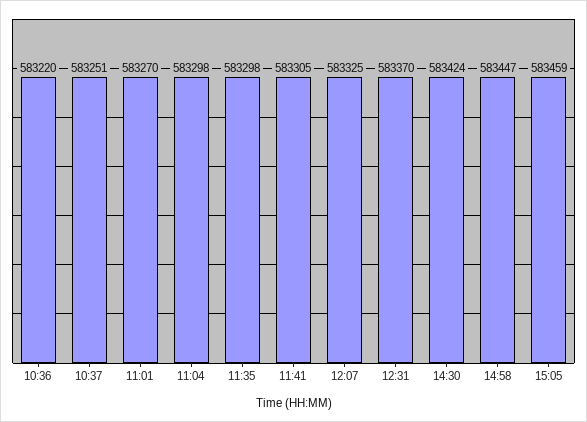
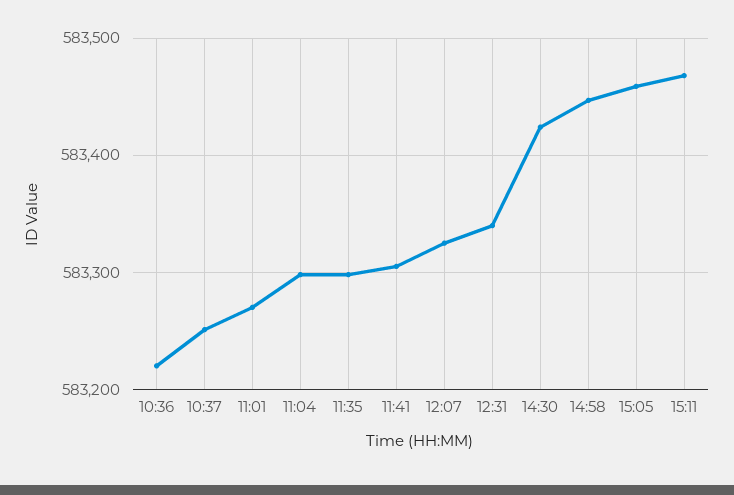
12:31: 583370 -> 583340
15:11: none -> 583470

